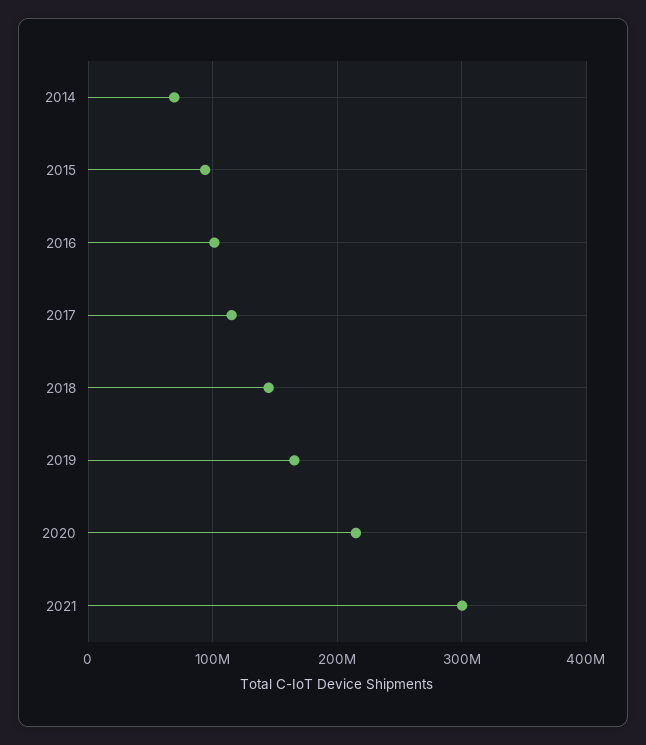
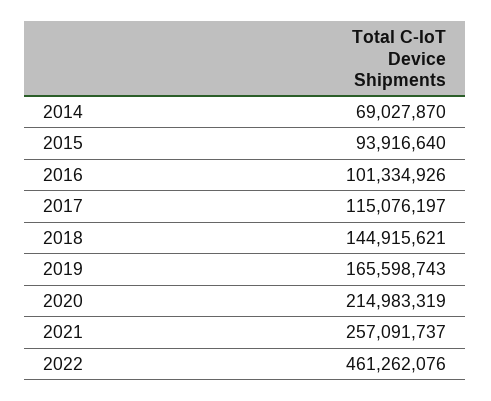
2021: 300000000 -> 257091737
2022: none -> 461262076

